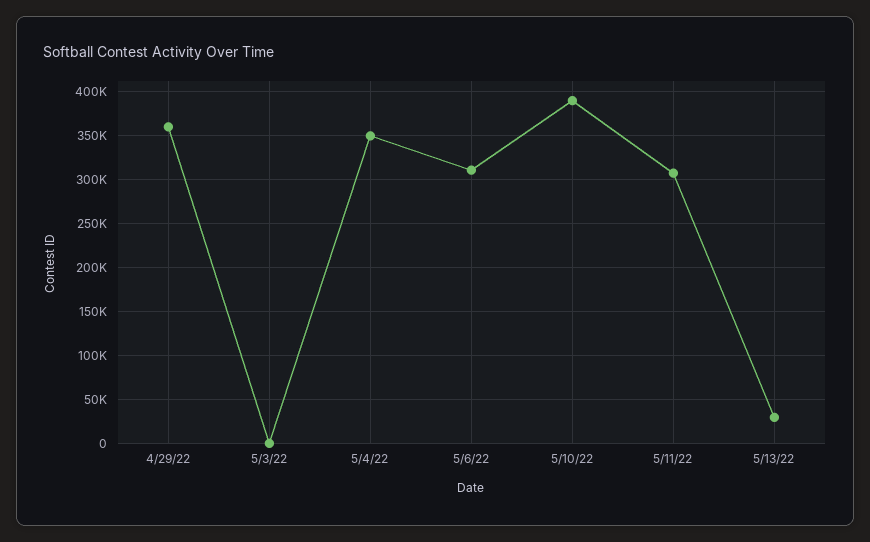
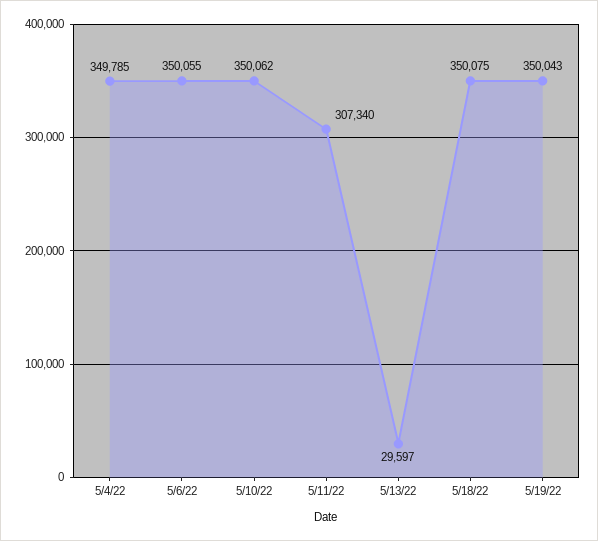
4/29/22: 360000 -> none
5/3/22: 0 -> none
5/6/22: 310000 -> 350055
5/10/22: 390000 -> 350062
5/18/22: none -> 350075
5/19/22: none -> 350043

